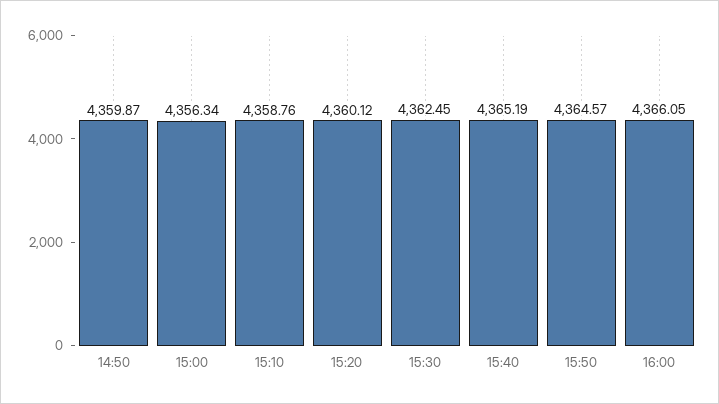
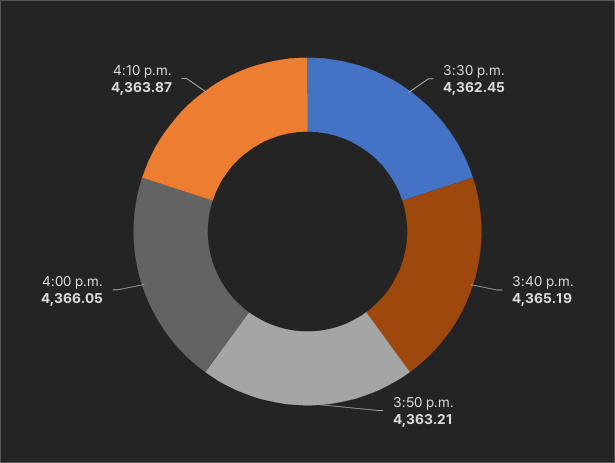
14:50: 4359.87 -> none
15:00: 4356.34 -> none
15:10: 4358.76 -> none
15:20: 4360.12 -> none
15:50: 4364.57 -> 4363.21
4:10 p.m.: none -> 4363.87

